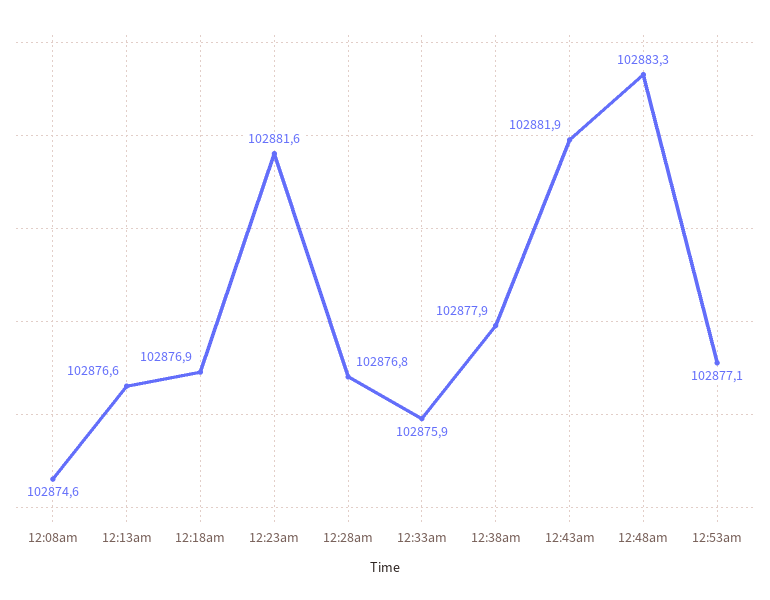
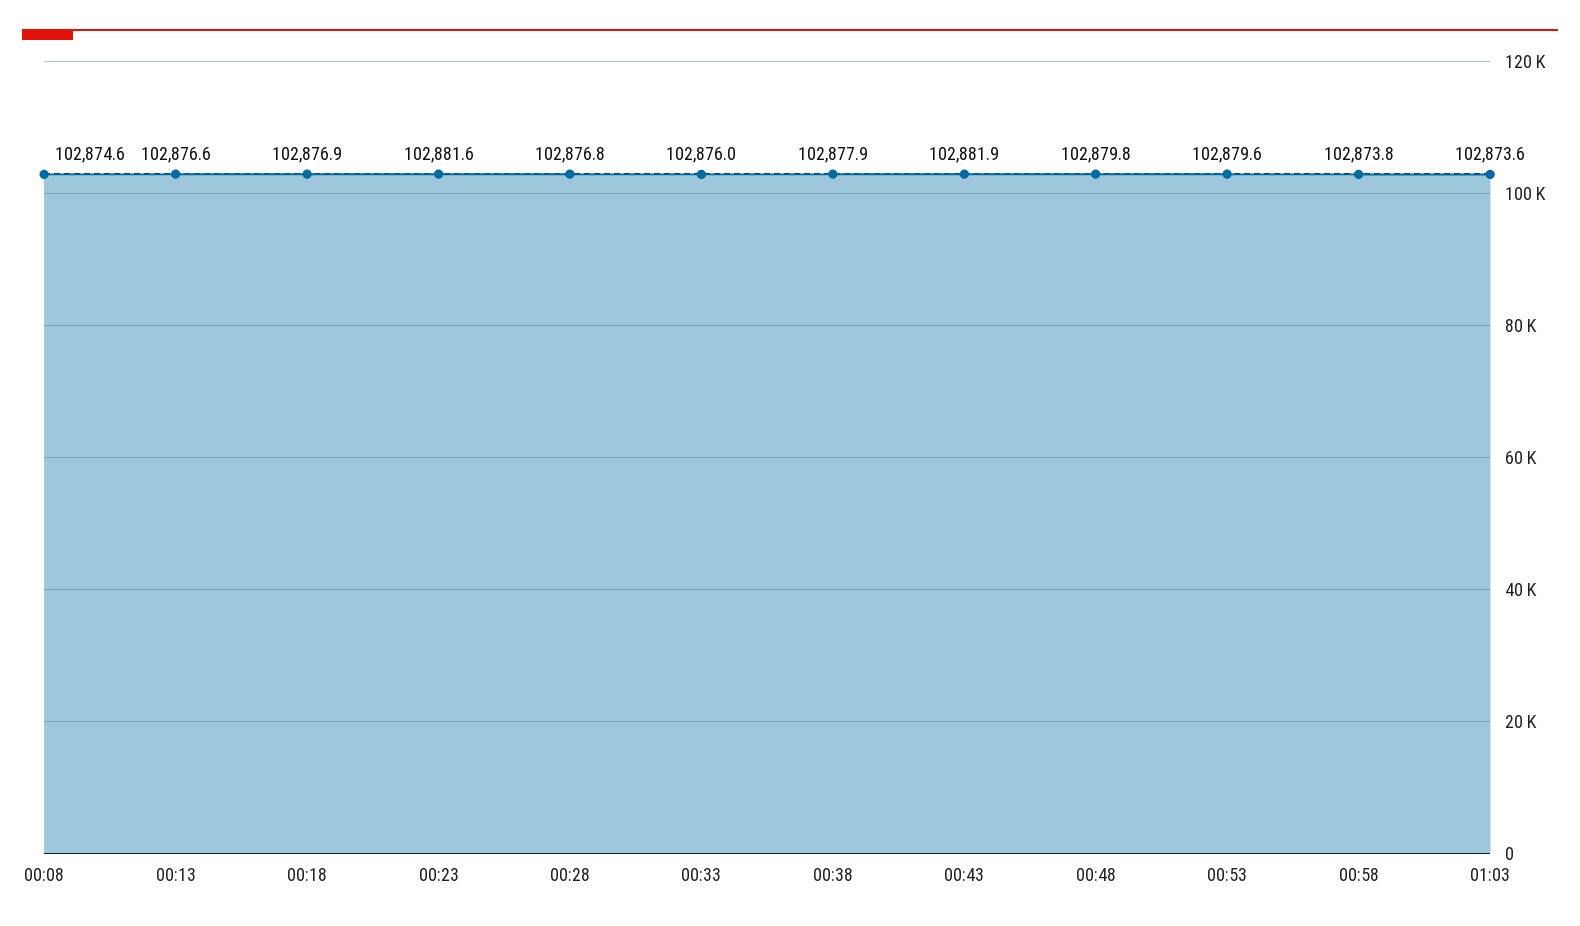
12:33am: 102875.9 -> 102876
12:48am: 102883.3 -> 102879.8
12:53am: 102877.1 -> 102879.6
00:58: none -> 102873.8
01:03: none -> 102873.6

